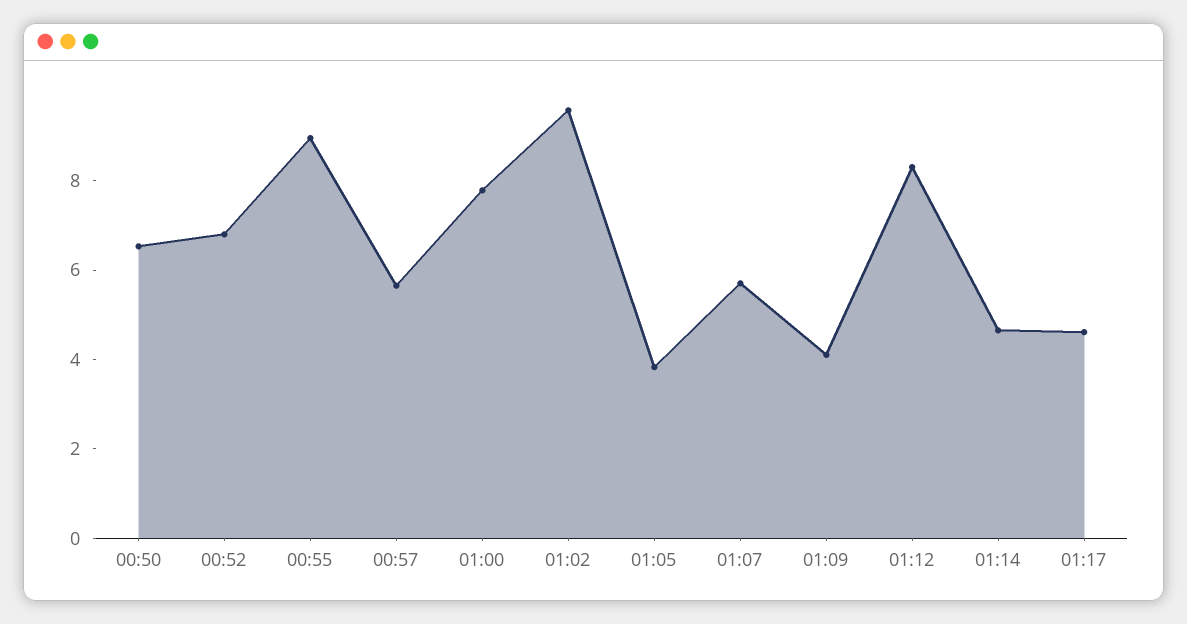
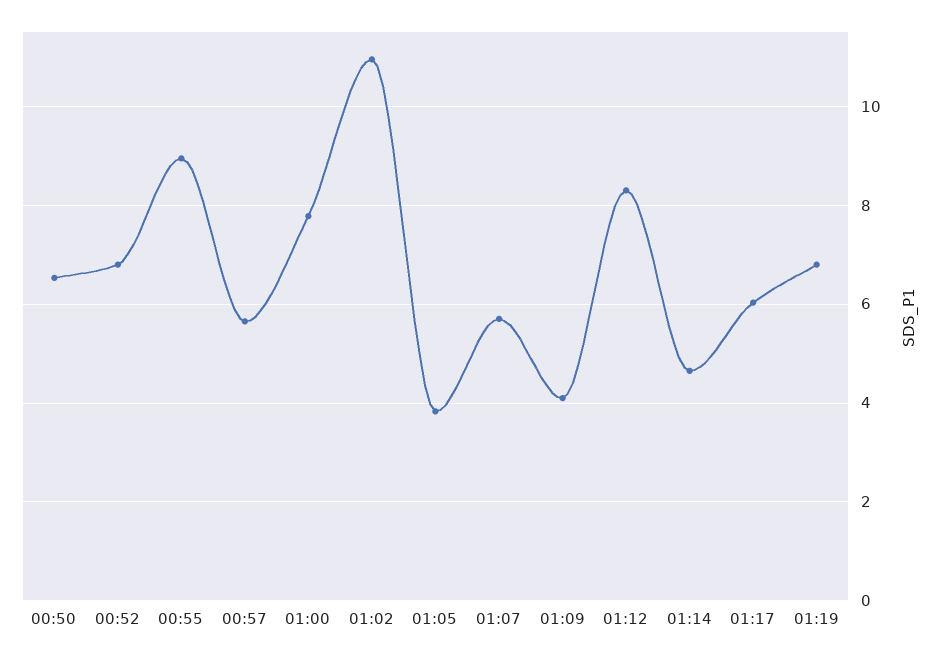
01:02: 9.5 -> 11
01:17: 4.5 -> 6
01:19: none -> 6.8

